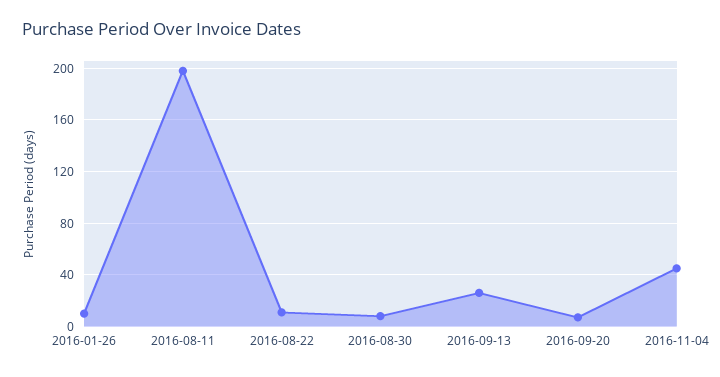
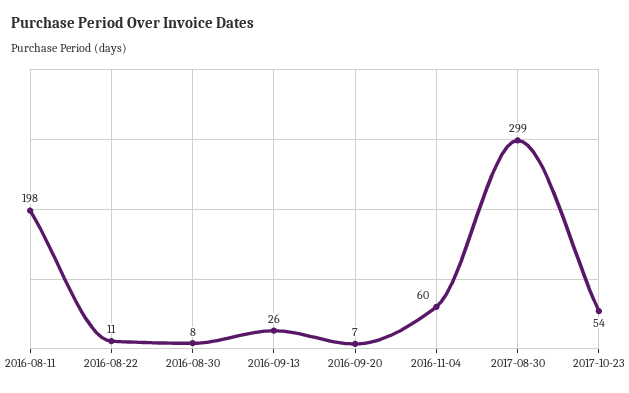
2016-01-26: 10 -> none
2016-11-04: 45 -> 60
2017-08-30: none -> 299
2017-10-23: none -> 54

